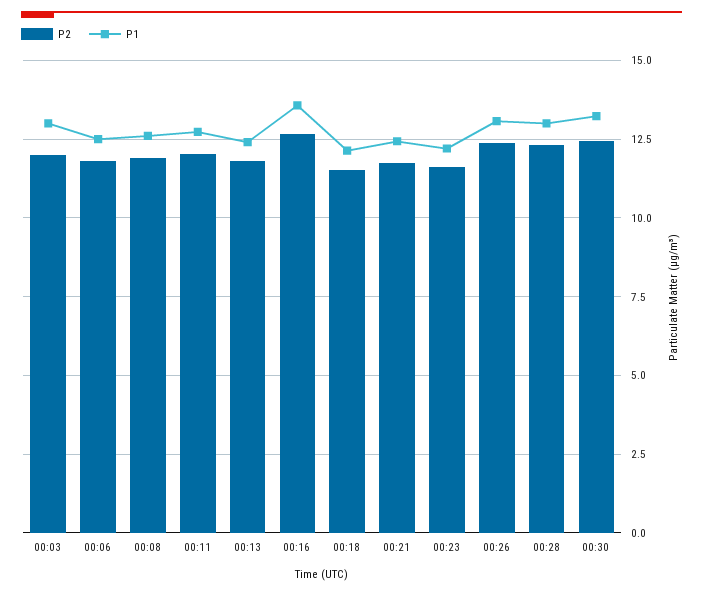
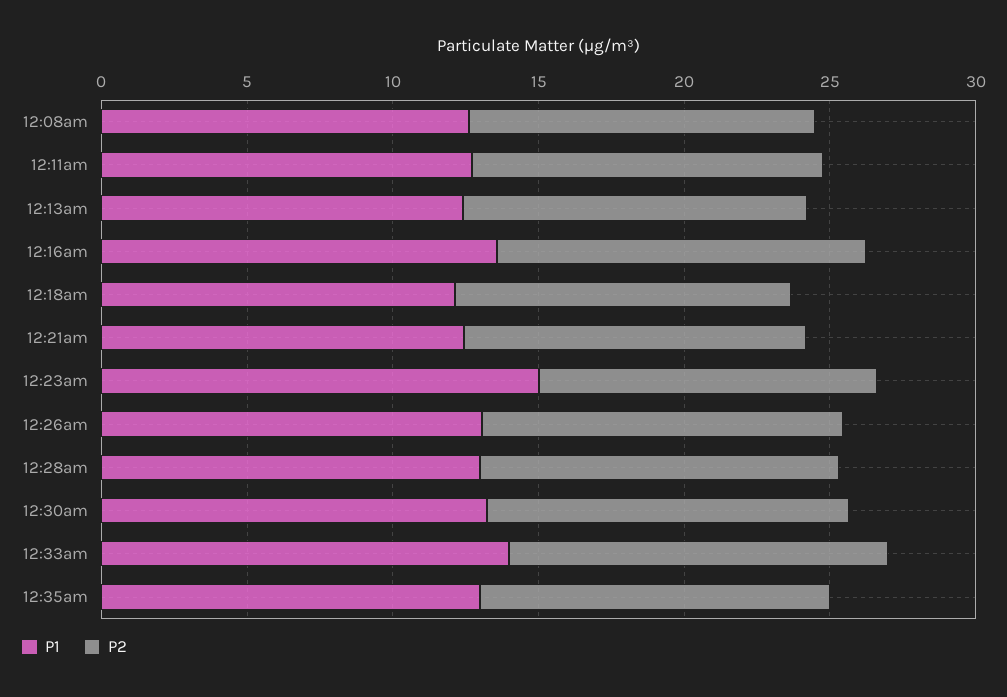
P2, 00:03: 12 -> none
P1, 00:03: 13 -> none
P2, 00:06: 11.75 -> none
P1, 00:06: 12.5 -> none
P1, 00:23: 12.25 -> 15
P1, 12:33am: none -> 14
P2, 12:33am: none -> 13
P1, 12:35am: none -> 13
P2, 12:35am: none -> 12

